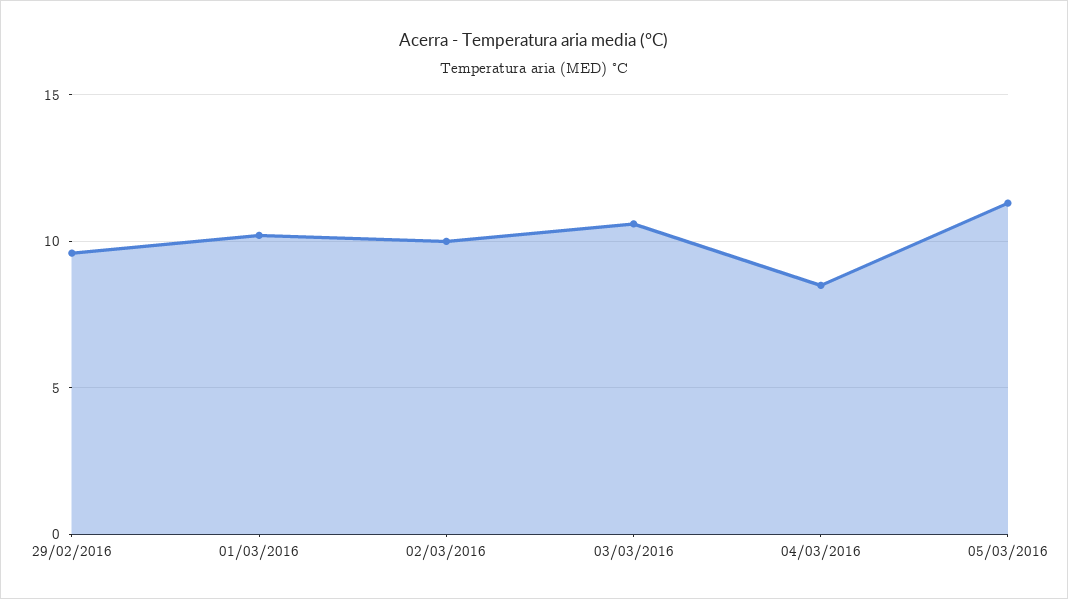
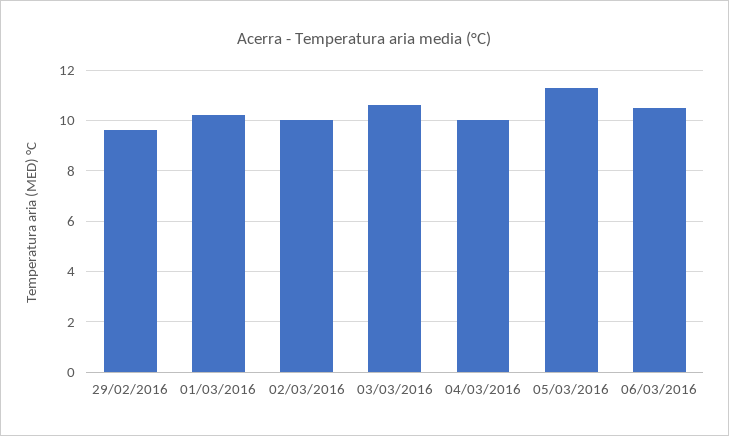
04/03/2016: 8.5 -> 10
06/03/2016: none -> 10.5

